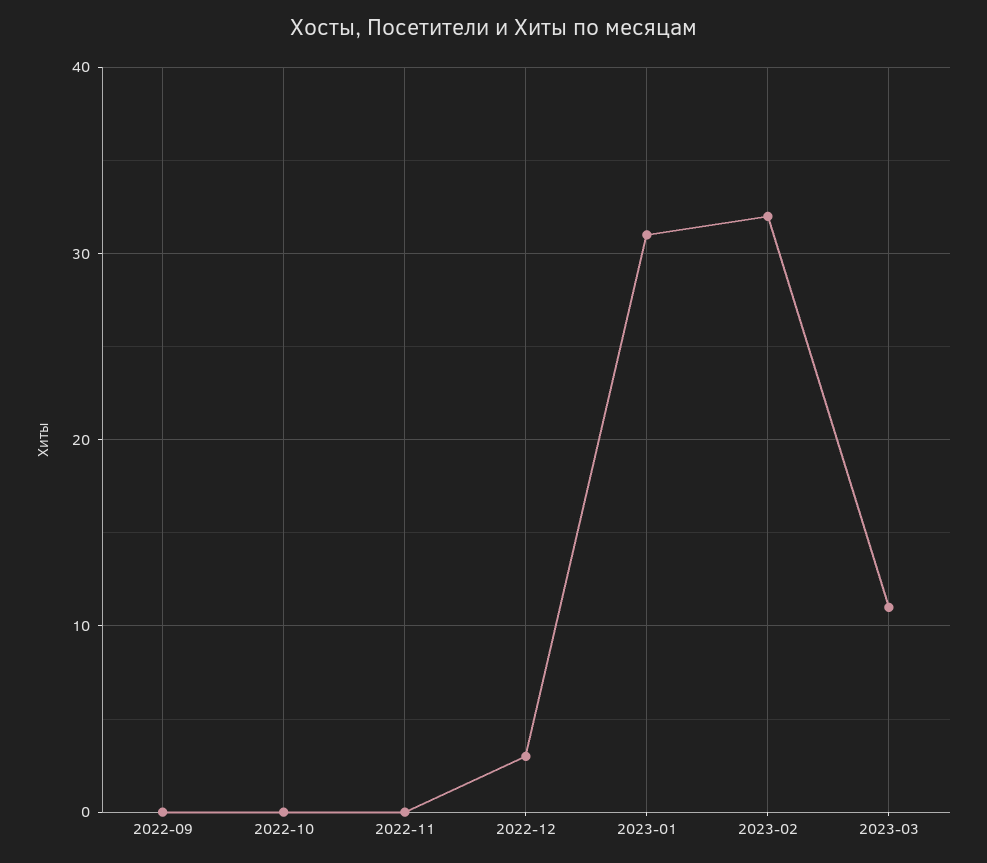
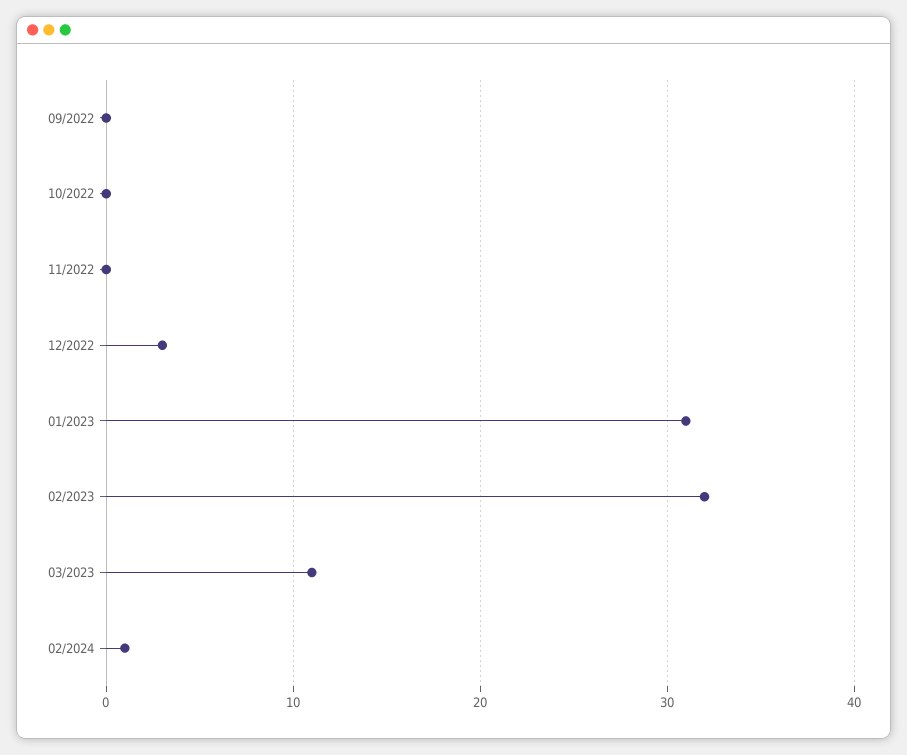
02/2024: none -> 1

